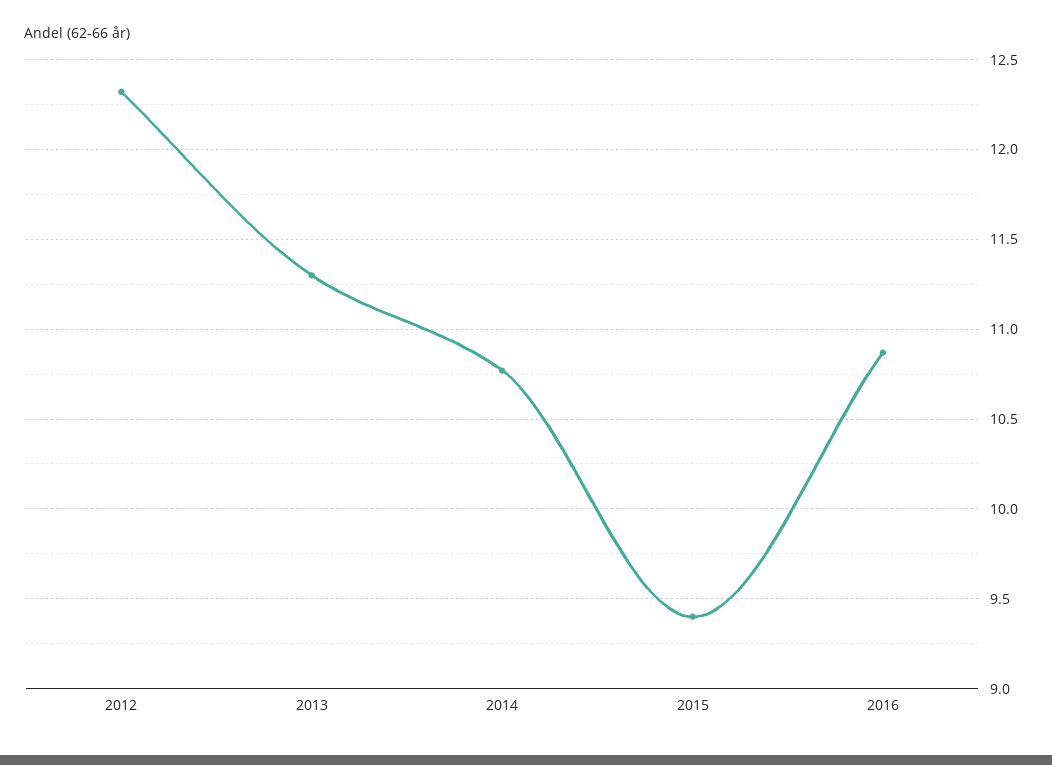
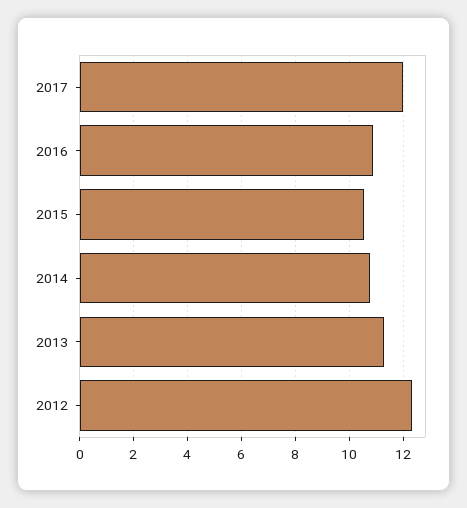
2015: 9.4 -> 10.5
2017: none -> 12

